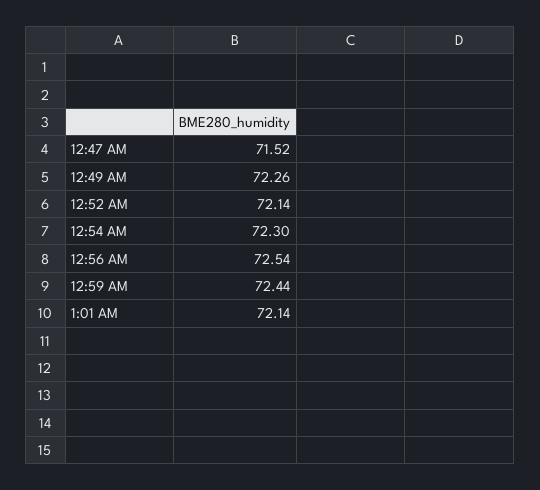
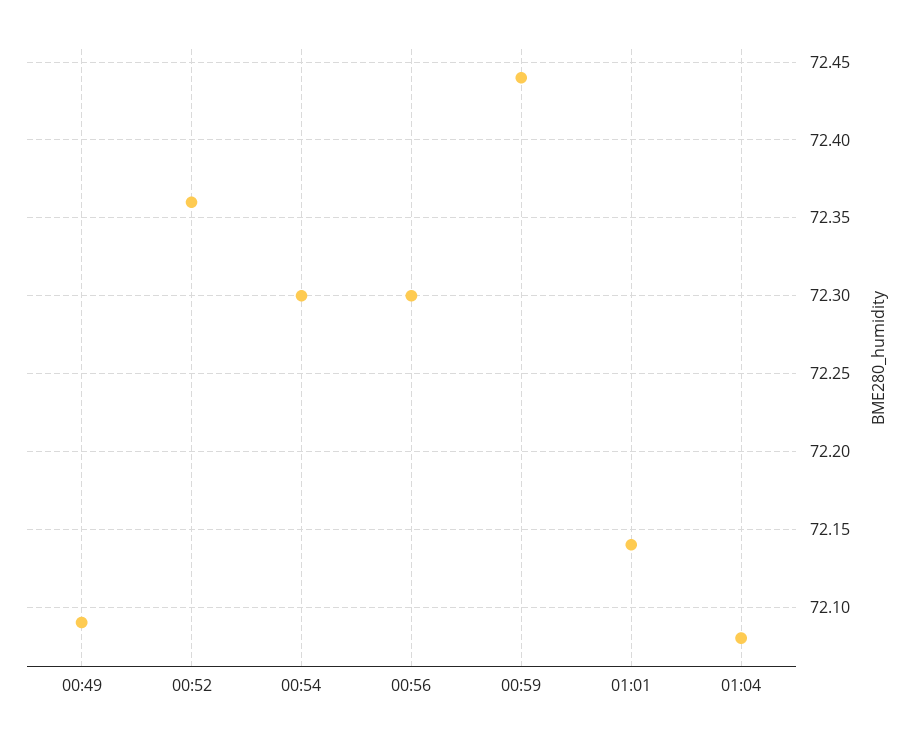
12:47 AM: 71.52 -> none
12:49 AM: 72.26 -> 72.09
12:52 AM: 72.14 -> 72.36
12:56 AM: 72.54 -> 72.3
01:04: none -> 72.08

